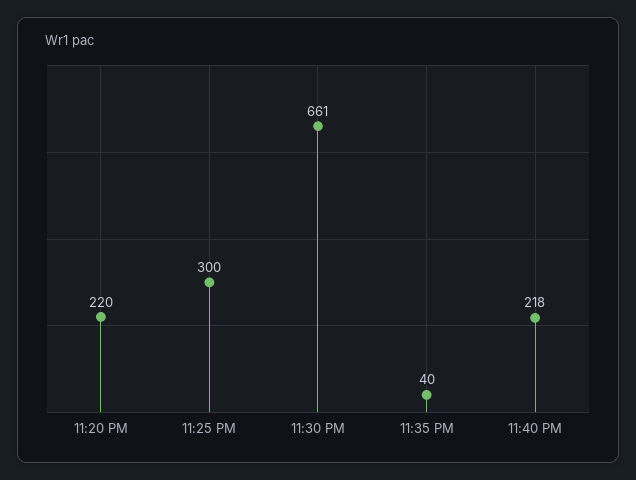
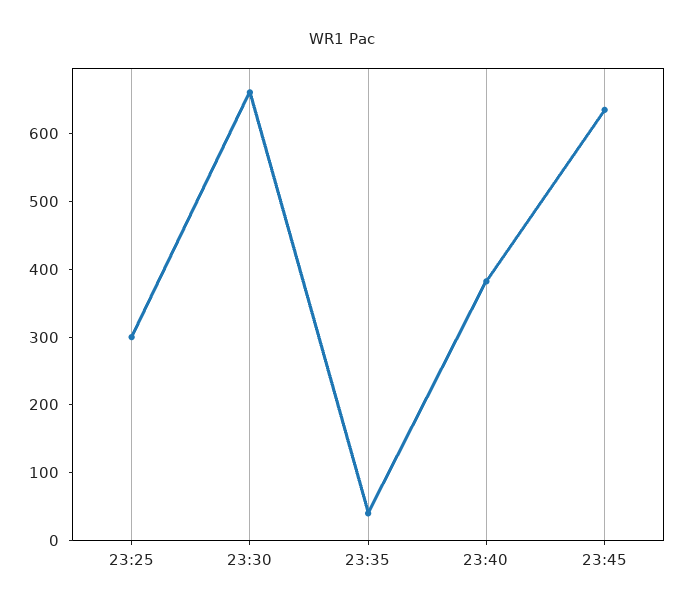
11:20 PM: 220 -> none
11:40 PM: 218 -> 380
23:45: none -> 640

